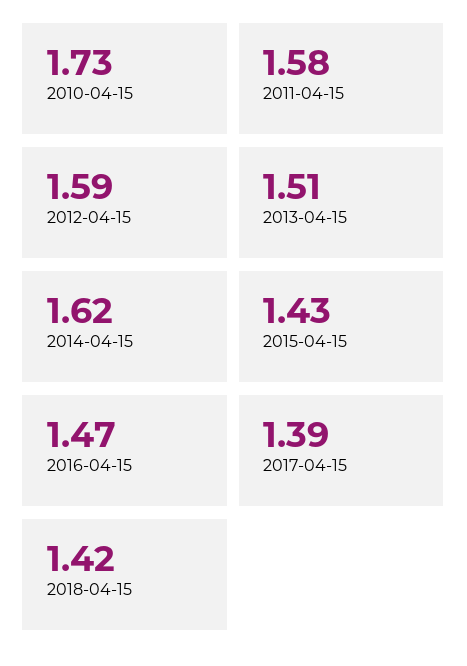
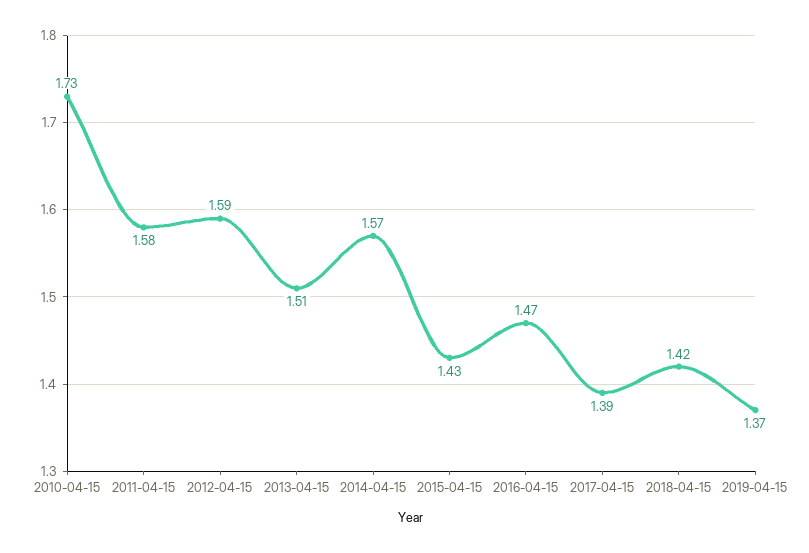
2014-04-15: 1.62 -> 1.57
2019-04-15: none -> 1.37

